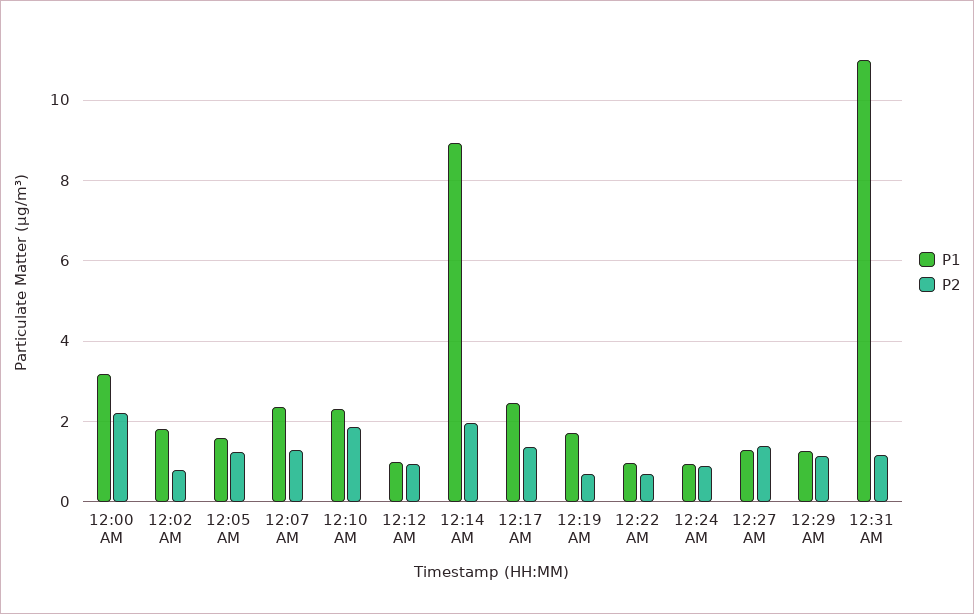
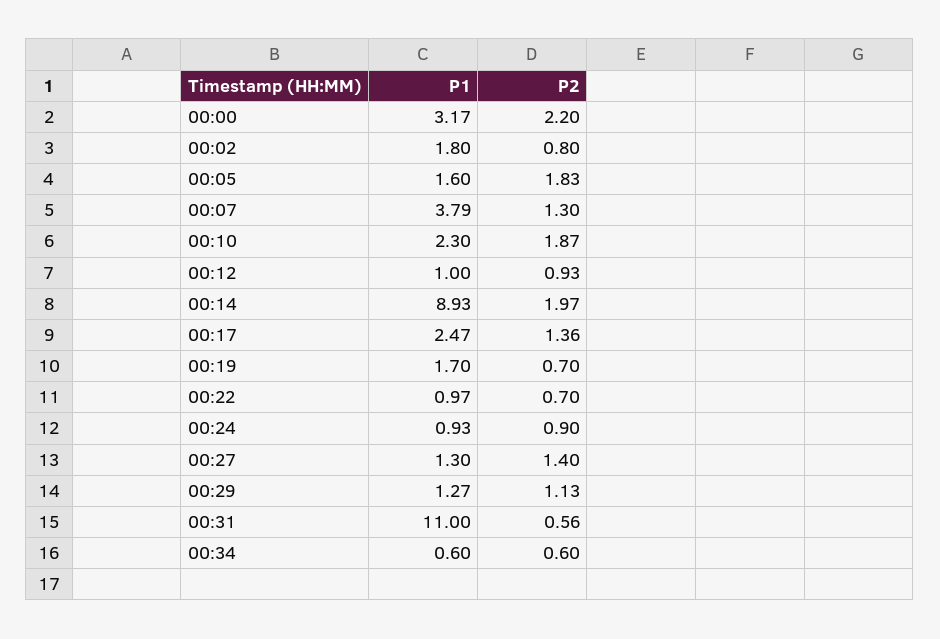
P2, 12:05 AM: 1.2 -> 1.83
P1, 12:07 AM: 2.4 -> 3.79
P2, 12:31 AM: 1.2 -> 0.56
P1, 00:34: none -> 0.6
P2, 00:34: none -> 0.6

